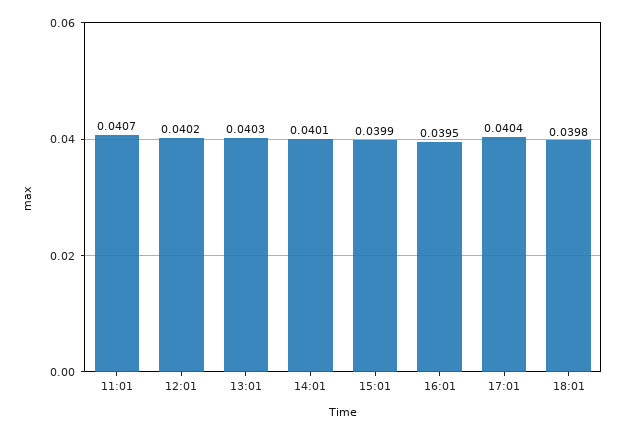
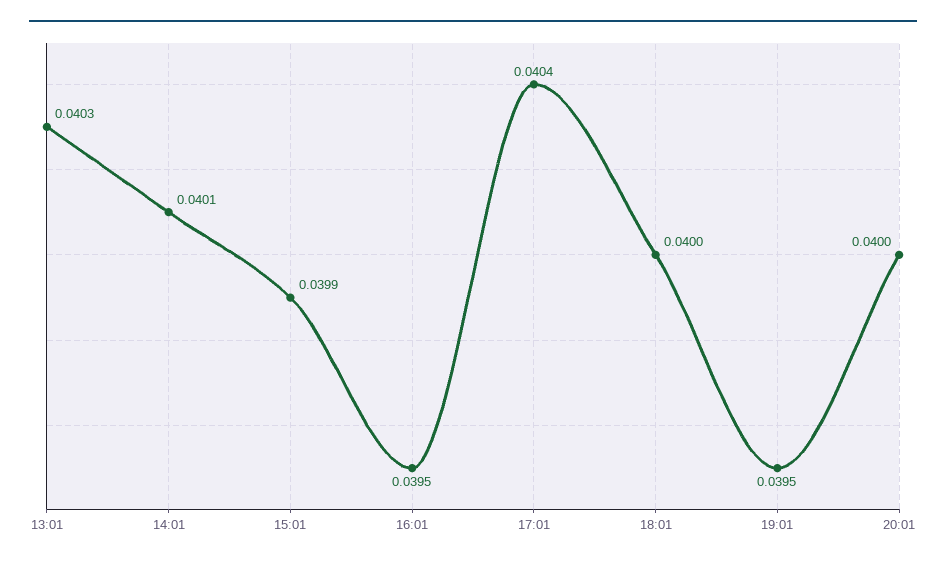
11:01: 0.0407 -> none
12:01: 0.0402 -> none
18:01: 0.0398 -> 0.04
19:01: none -> 0.0395
20:01: none -> 0.04

